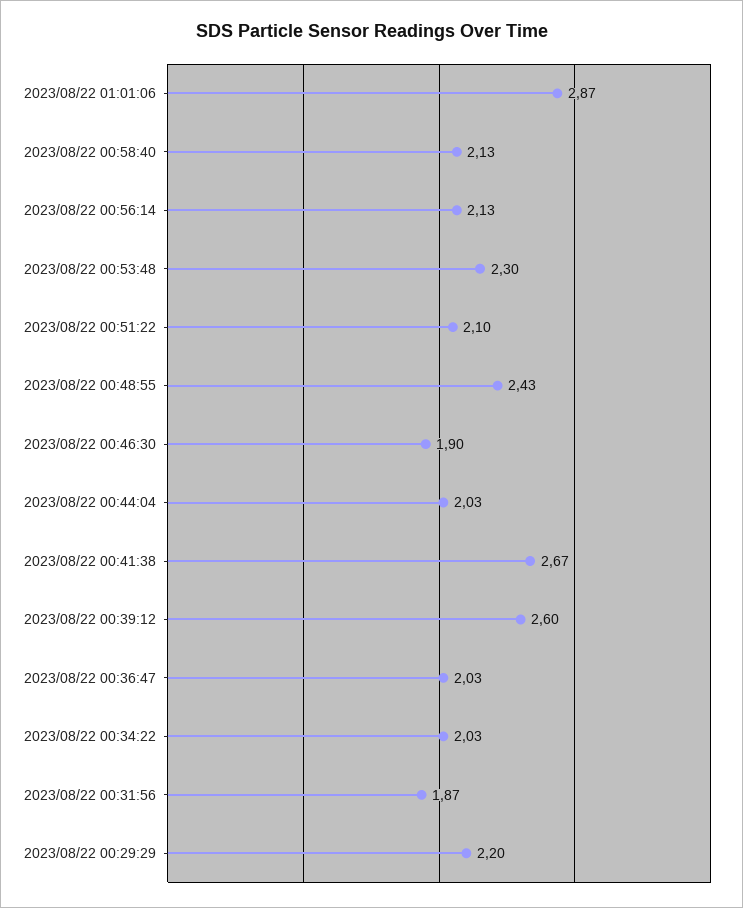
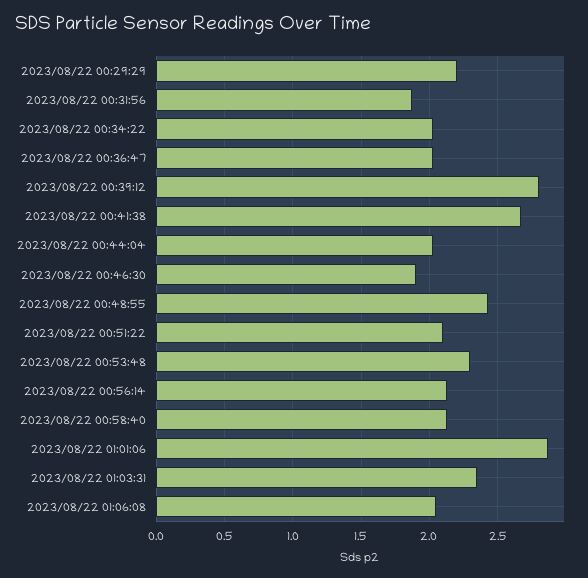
2023/08/22 00:39:12: 2.6 -> 2.8
2023/08/22 01:03:31: none -> 2.35
2023/08/22 01:06:08: none -> 2.05

